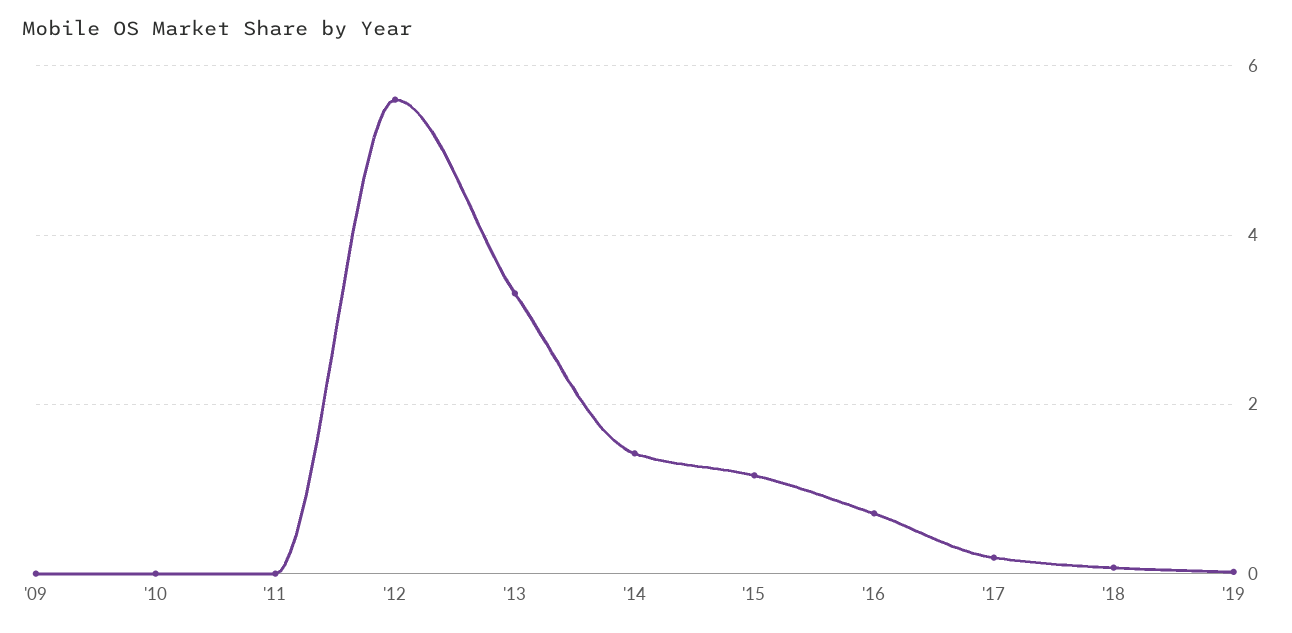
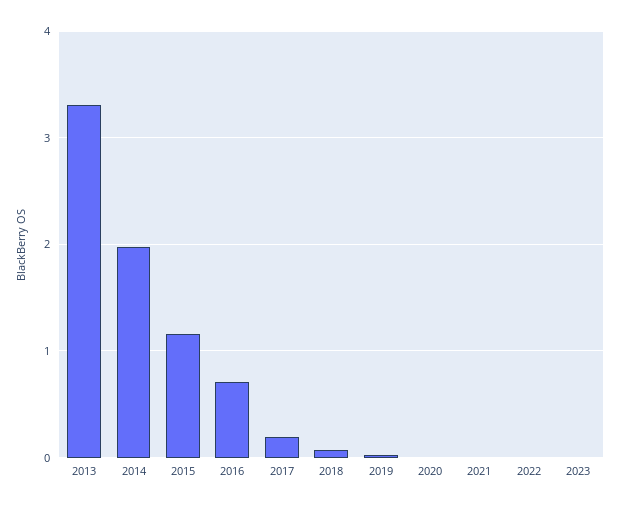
'09: 0 -> none
'10: 0 -> none
'11: 0 -> none
'12: 5.6 -> none
'14: 1.4 -> 2
2020: none -> 0
2021: none -> 0
2022: none -> 0
2023: none -> 0

